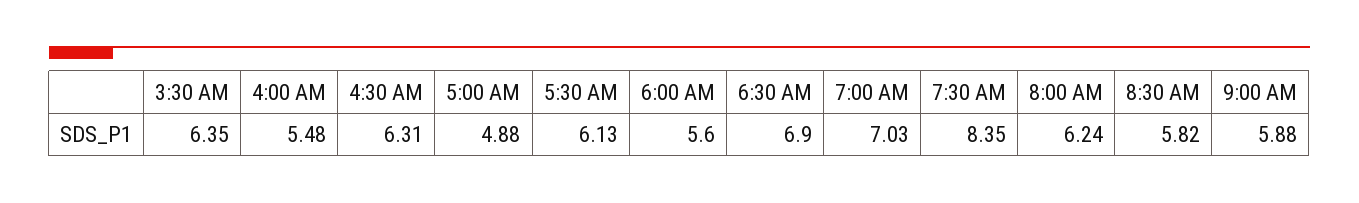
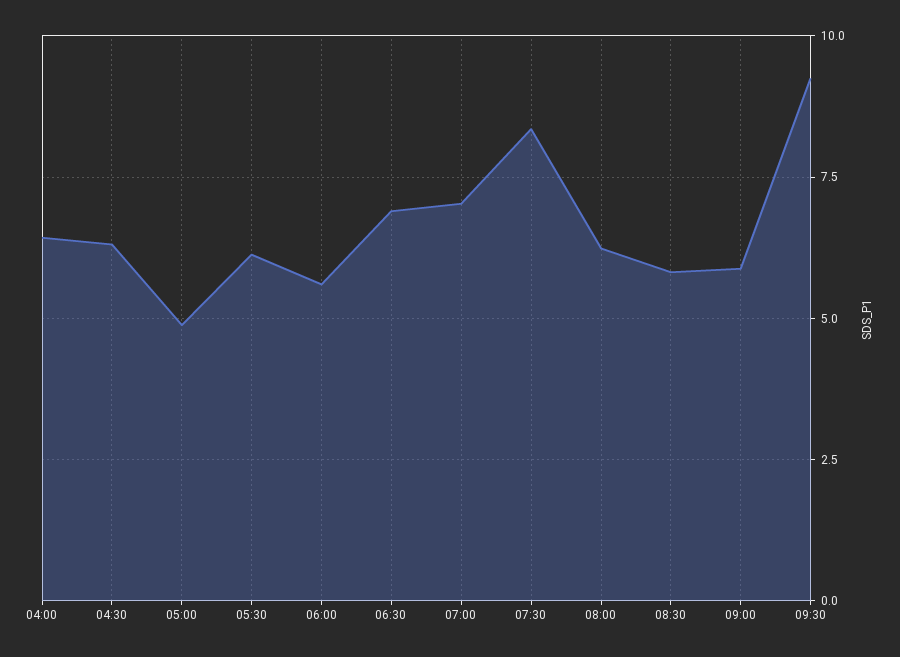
3:30 AM: 6.35 -> none
4:00 AM: 5.48 -> 6.5
09:30: none -> 9.25

